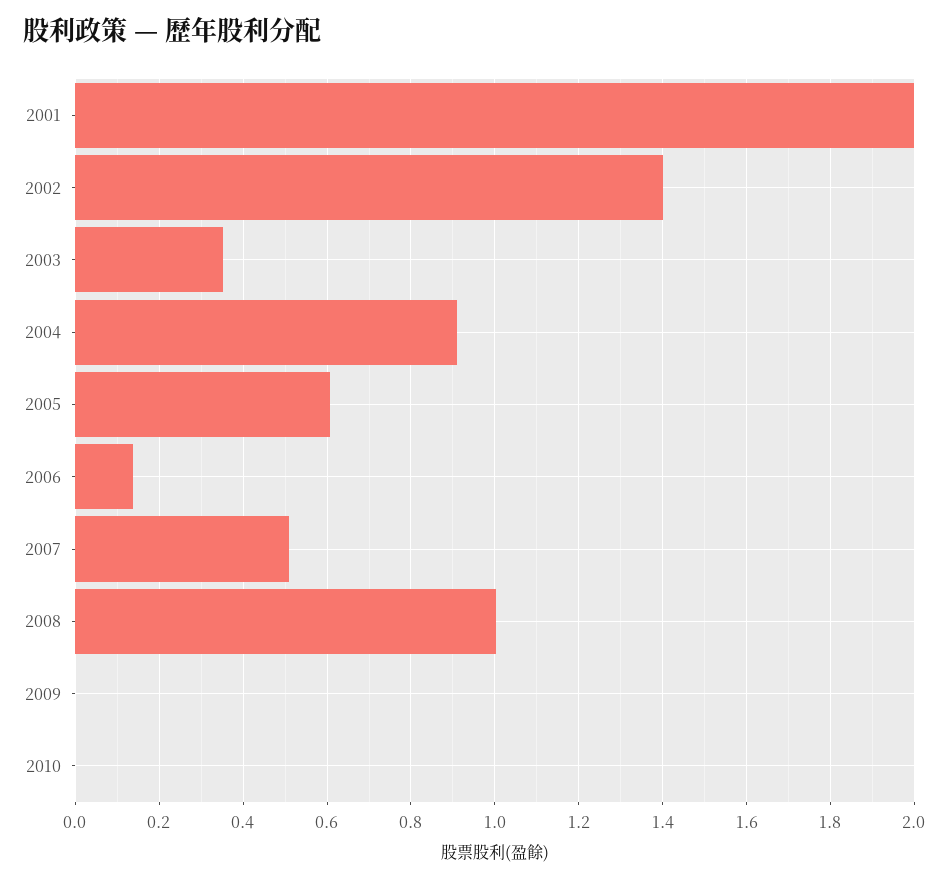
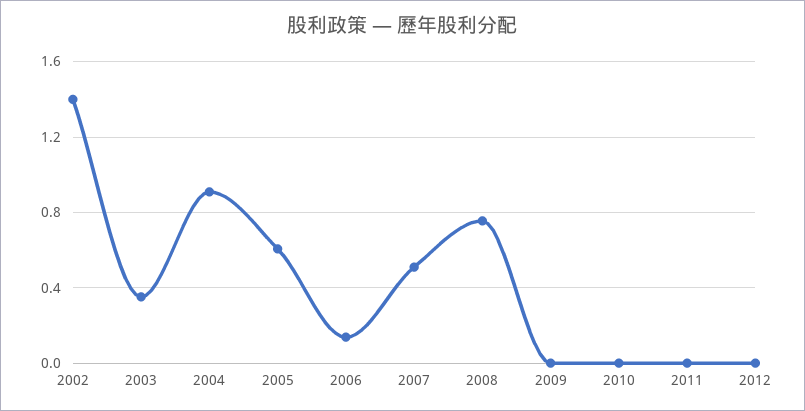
2001: 2 -> none
2008: 1 -> 0.75
2011: none -> 0
2012: none -> 0

